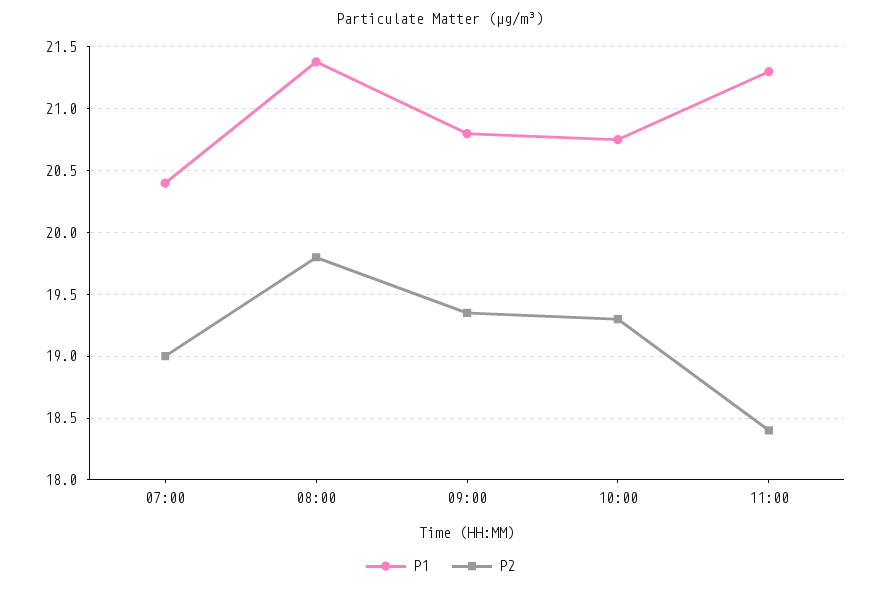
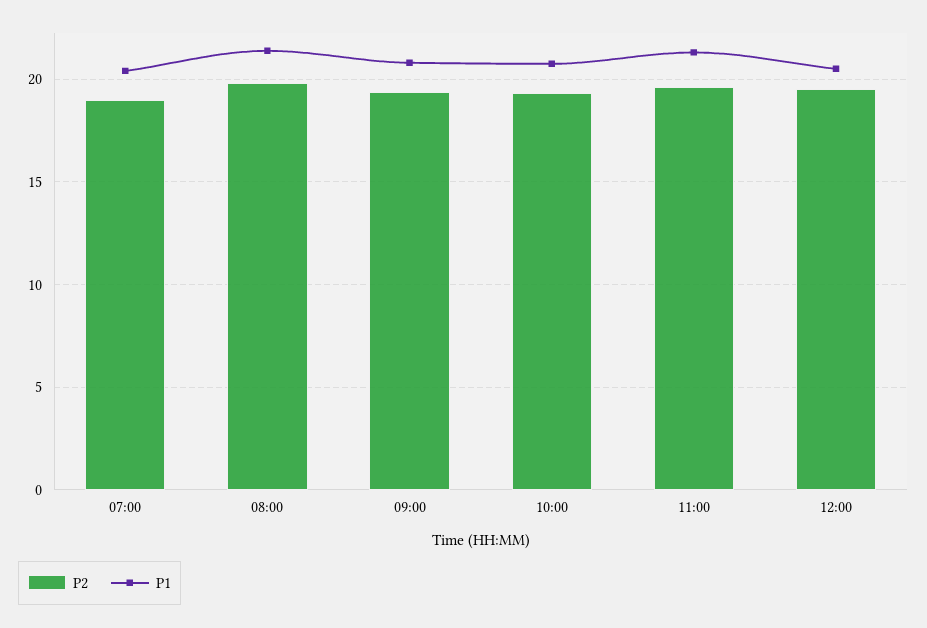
P2, 11:00: 18.4 -> 19.5
P2, 12:00: none -> 19.5
P1, 12:00: none -> 20.5

